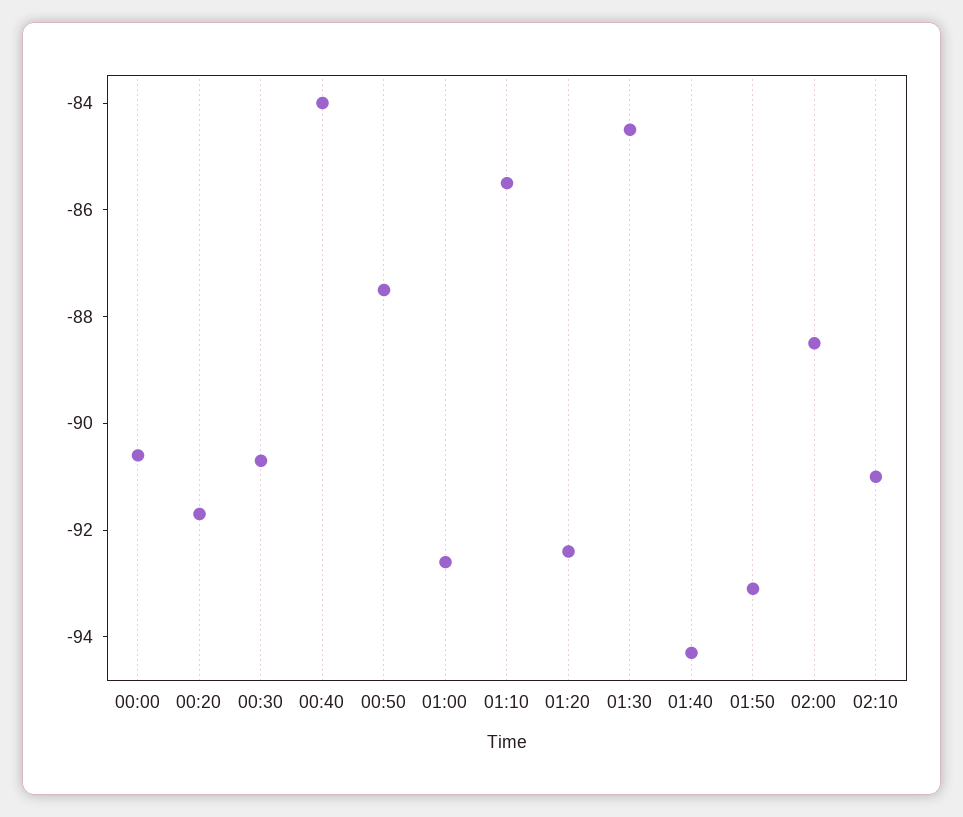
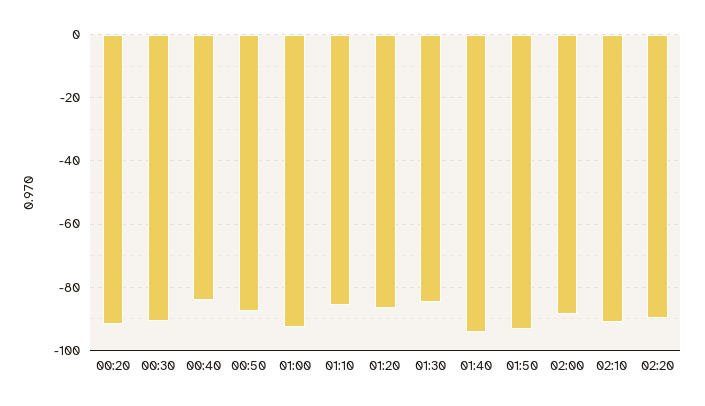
00:00: -90.5 -> none
01:20: -92.5 -> -86
02:20: none -> -90

